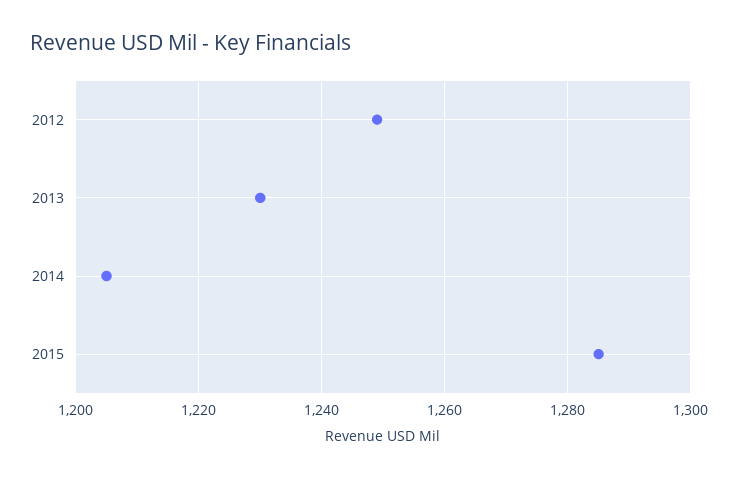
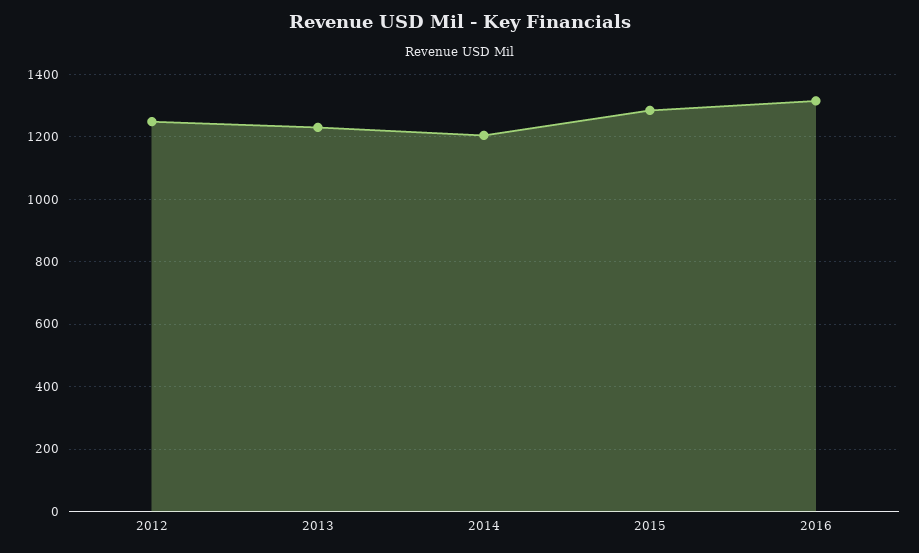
2016: none -> 1320

